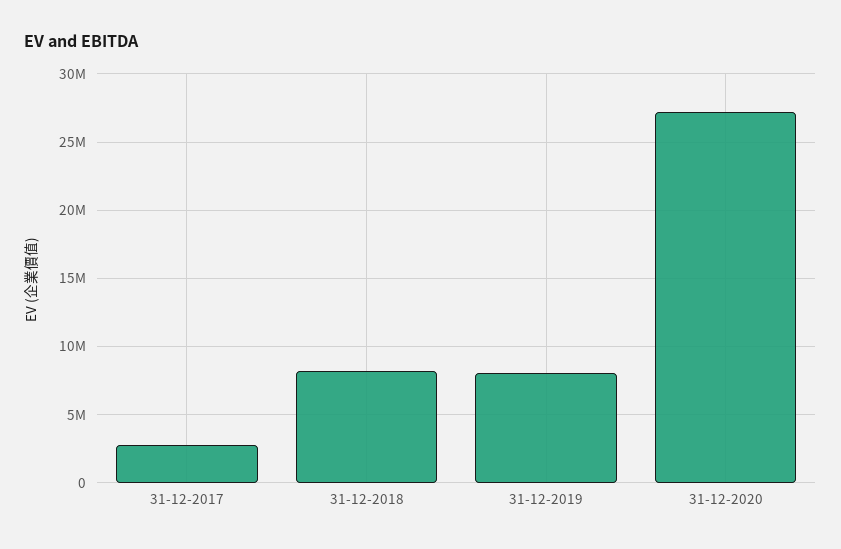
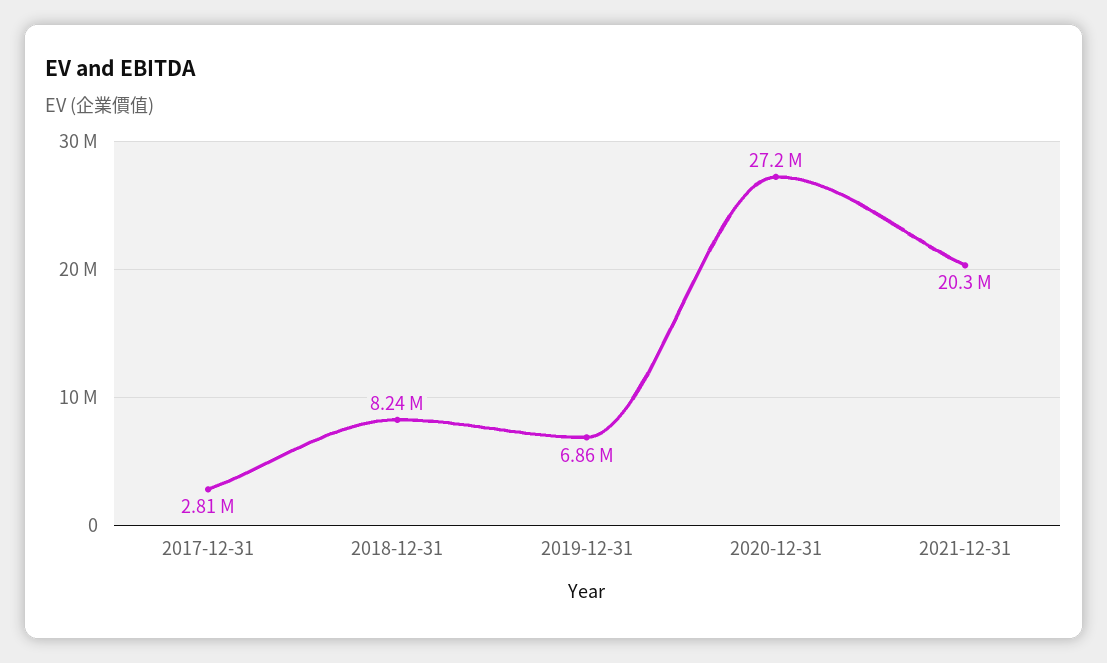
31-12-2019: 8000000 -> 6860000
2021-12-31: none -> 20300000

